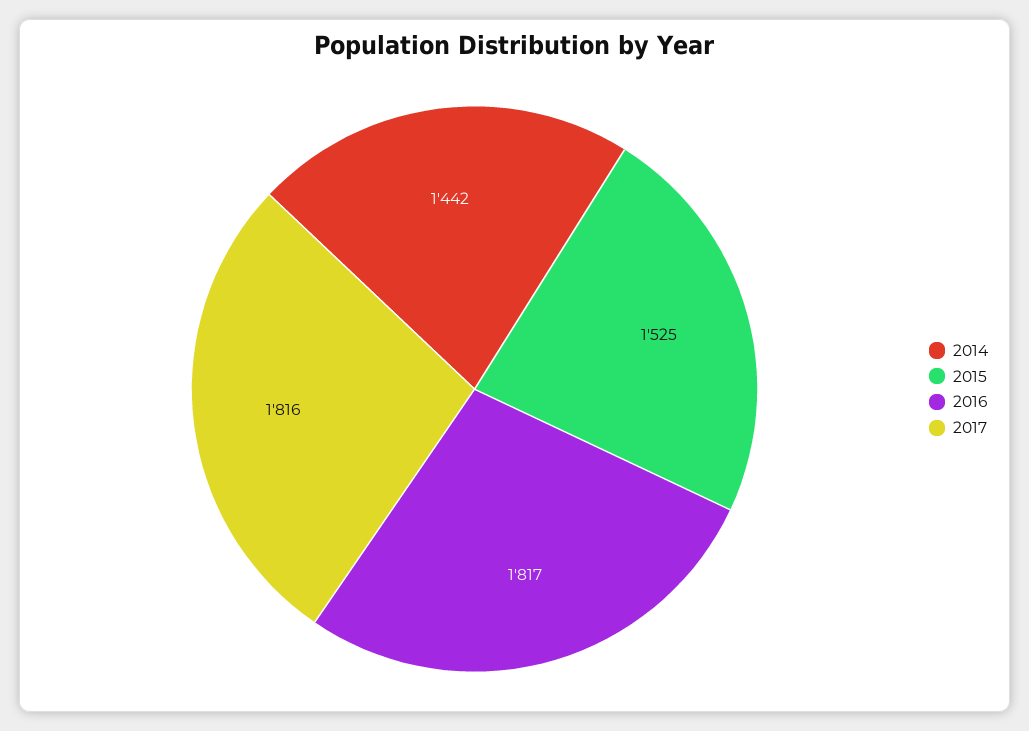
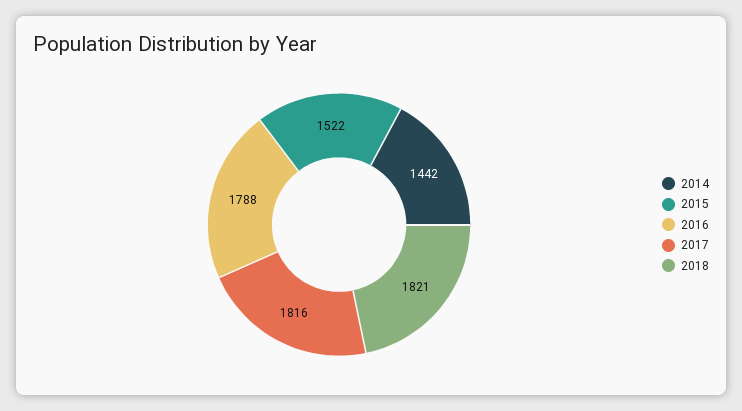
2015: 1525 -> 1522
2016: 1817 -> 1788
2018: none -> 1821

